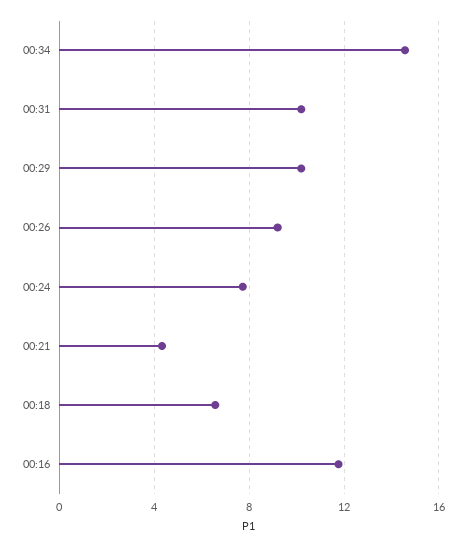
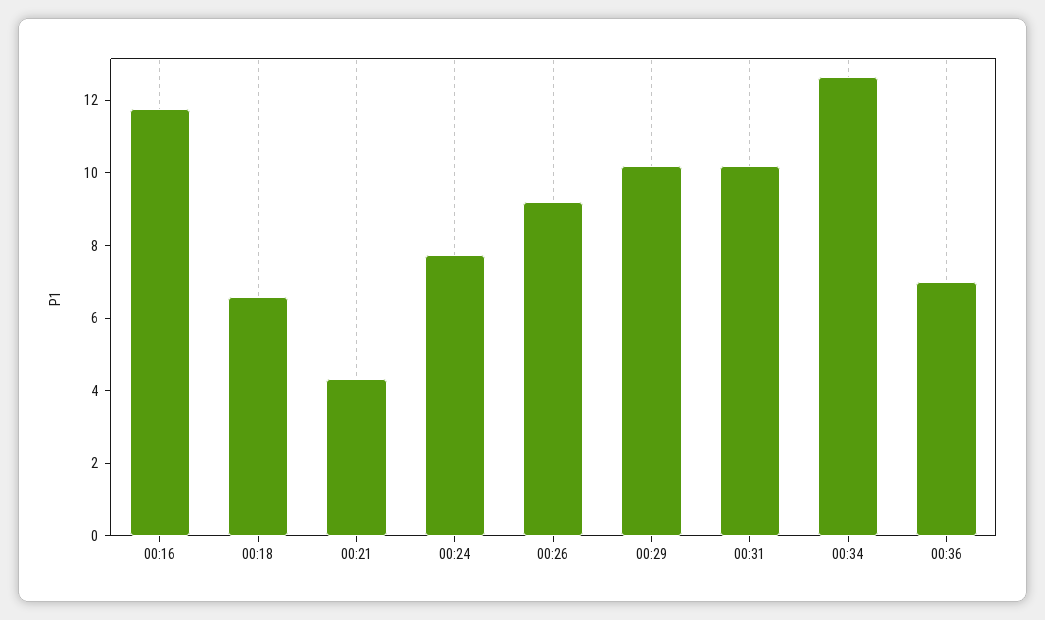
00:34: 14.5 -> 12.5
00:36: none -> 7

